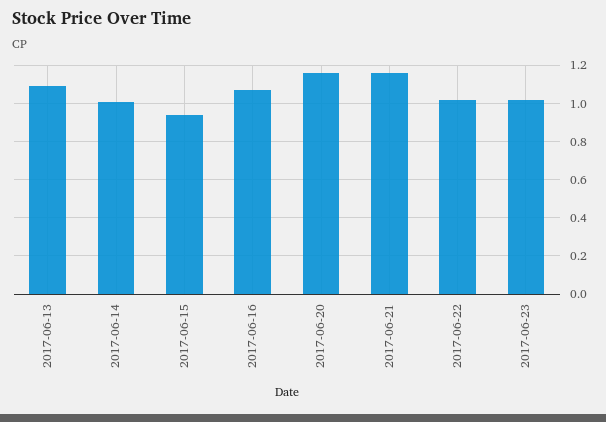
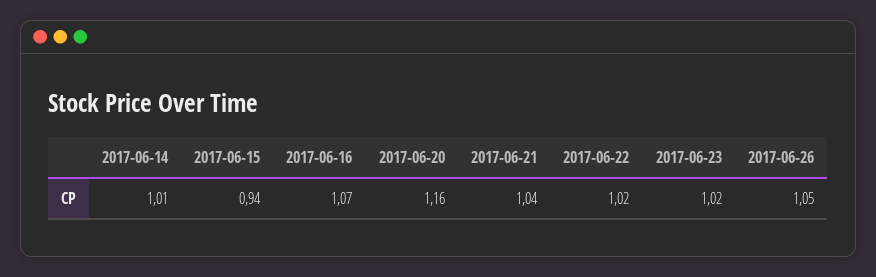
2017-06-13: 1.1 -> none
2017-06-21: 1.15 -> 1.04
2017-06-26: none -> 1.05

